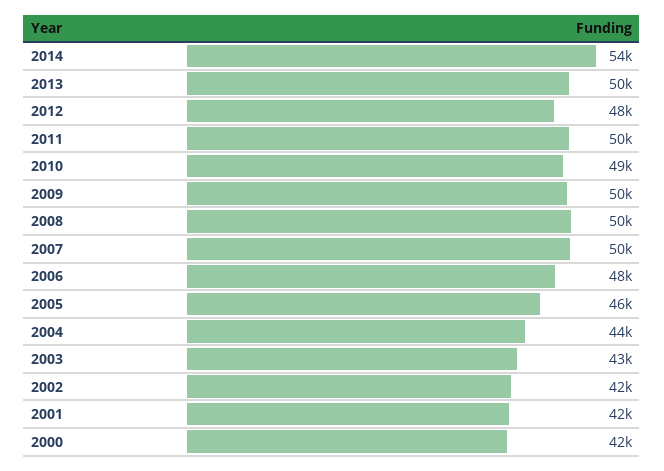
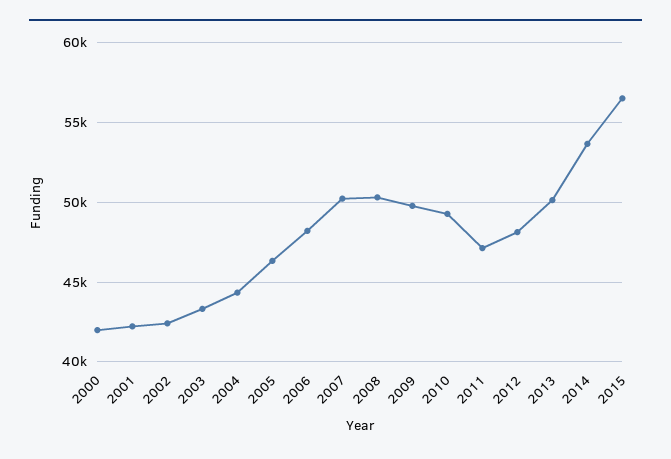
2011: 50000 -> 47000
2015: none -> 56500

